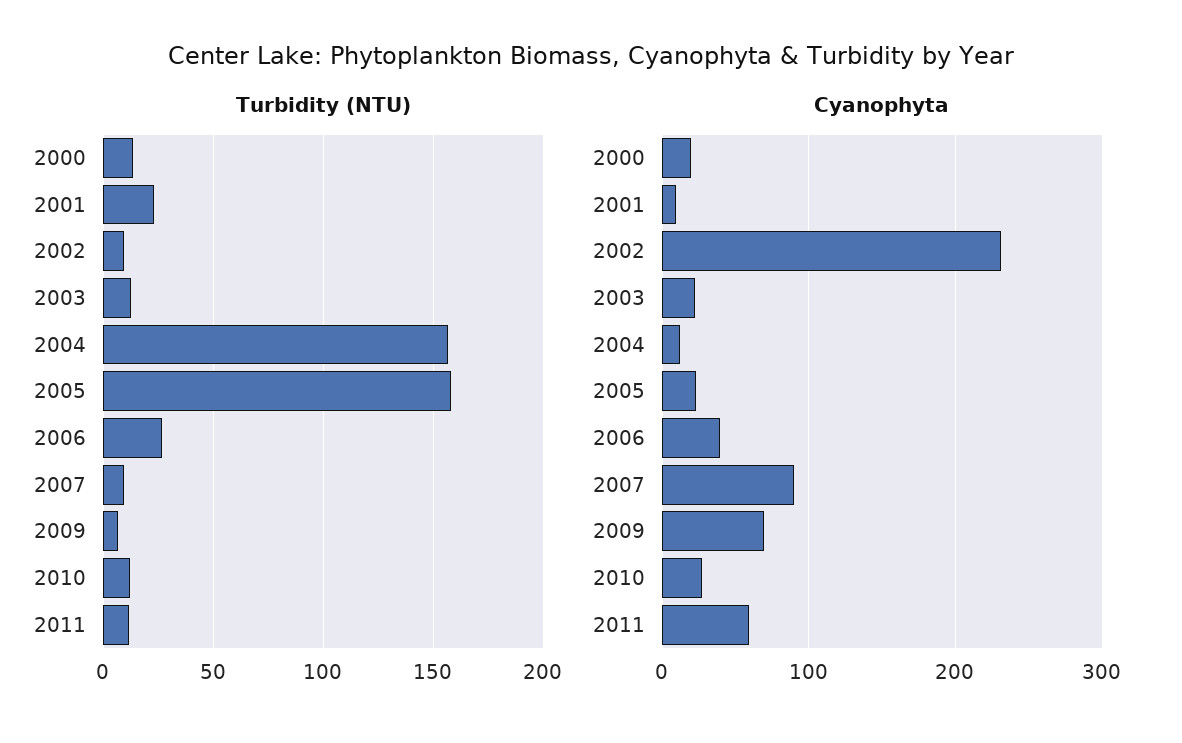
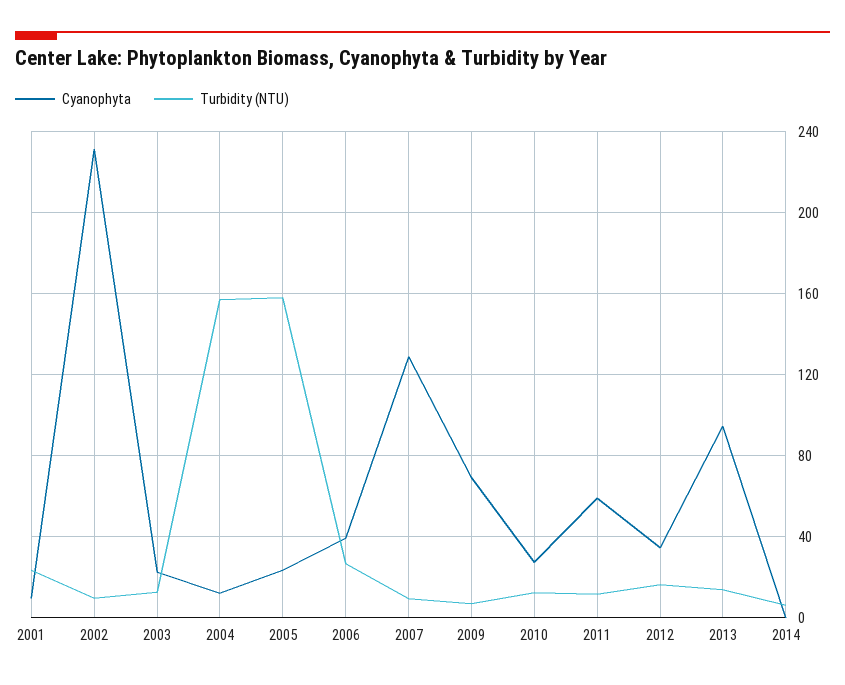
Turbidity (NTU), 2000: 15 -> none
Cyanophyta, 2000: 20 -> none
Cyanophyta, 2007: 90 -> 130
Cyanophyta, 2012: none -> 35
Turbidity (NTU), 2012: none -> 15
Cyanophyta, 2013: none -> 95
Turbidity (NTU), 2013: none -> 15
Cyanophyta, 2014: none -> 0
Turbidity (NTU), 2014: none -> 5

